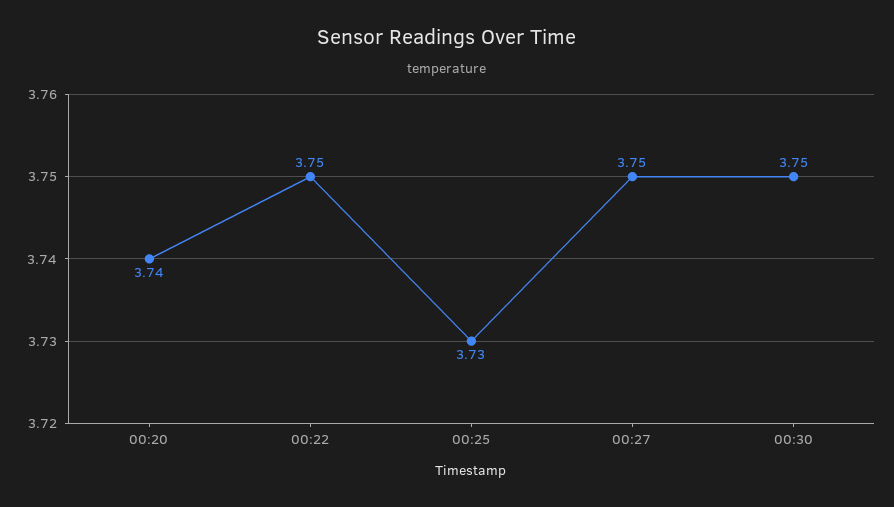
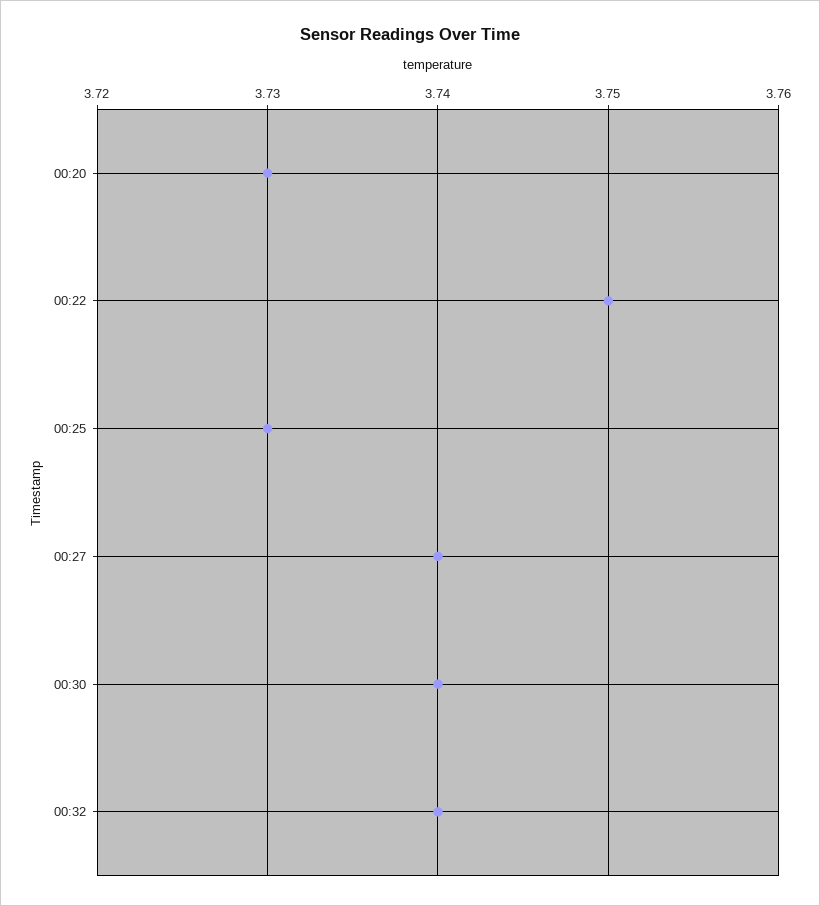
00:20: 3.74 -> 3.73
00:27: 3.75 -> 3.74
00:30: 3.75 -> 3.74
00:32: none -> 3.74

